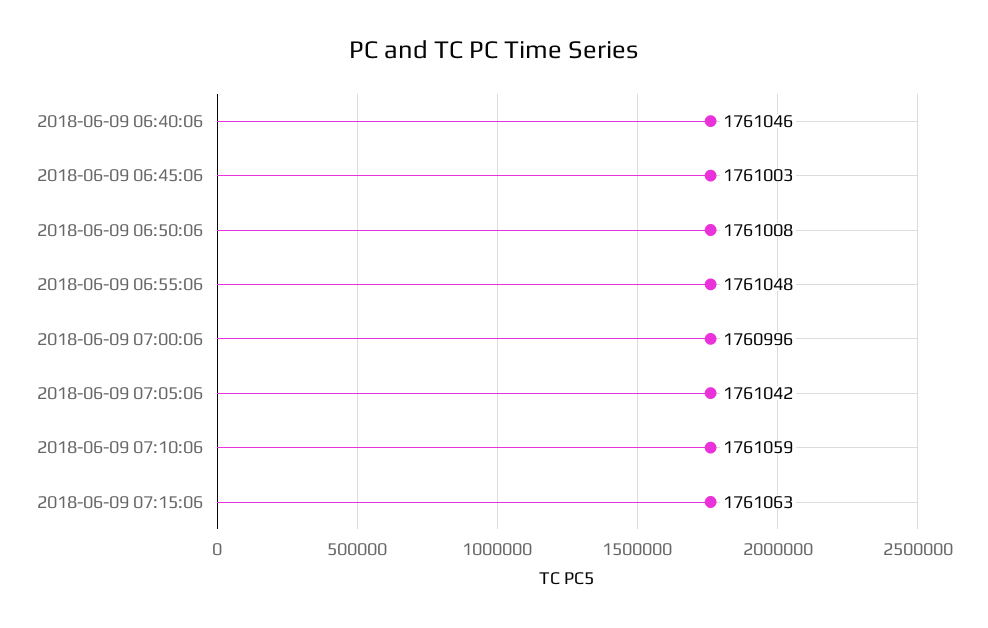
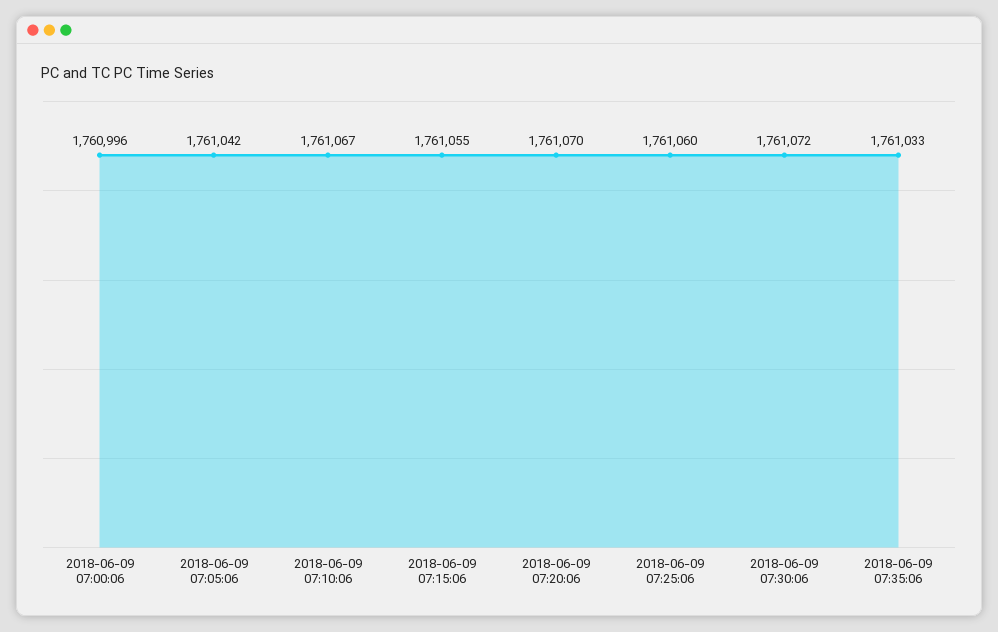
2018-06-09 06:40:06: 1761046 -> none
2018-06-09 06:45:06: 1761003 -> none
2018-06-09 06:50:06: 1761008 -> none
2018-06-09 06:55:06: 1761048 -> none
2018-06-09 07:10:06: 1761059 -> 1761067
2018-06-09 07:15:06: 1761063 -> 1761055
2018-06-09 07:20:06: none -> 1761070
2018-06-09 07:25:06: none -> 1761060
2018-06-09 07:30:06: none -> 1761072
2018-06-09 07:35:06: none -> 1761033

